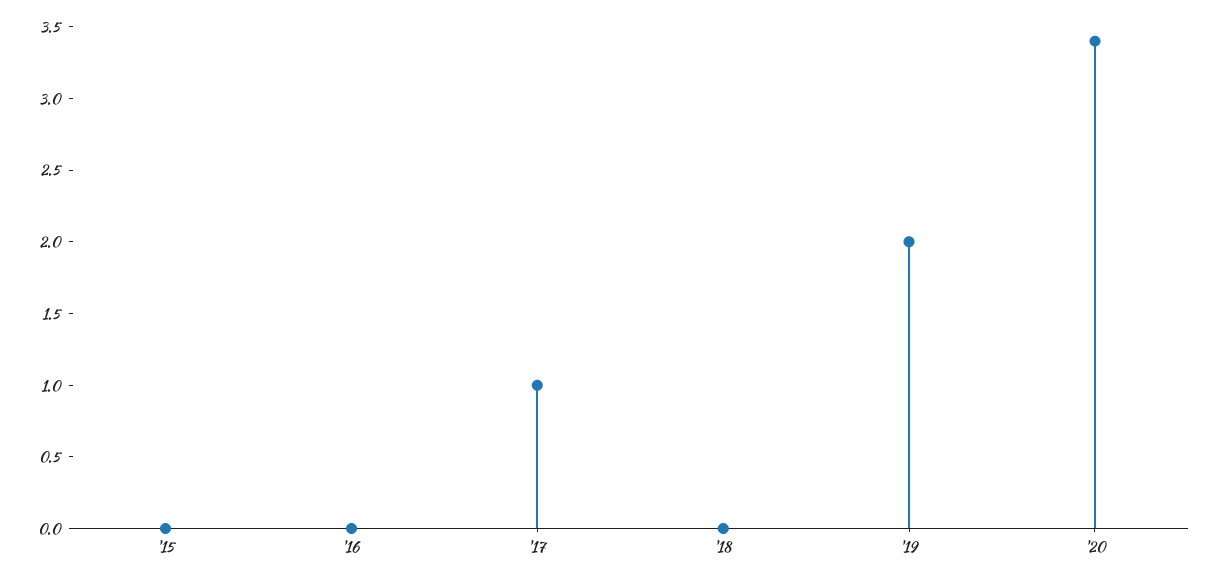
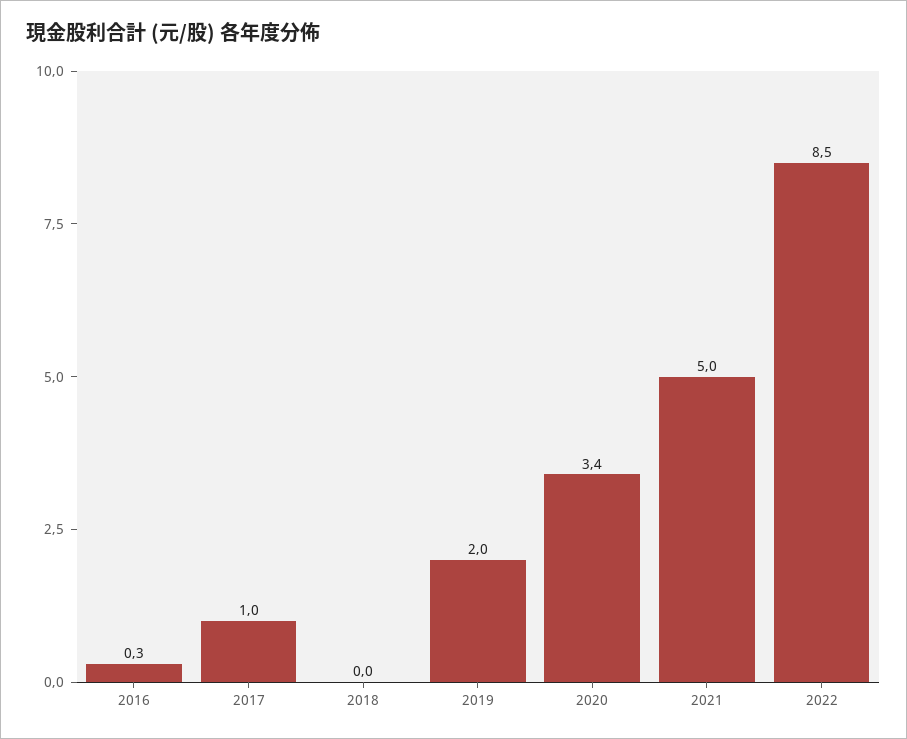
'15: 0 -> none
'16: 0 -> 0.3
2021: none -> 5
2022: none -> 8.5

